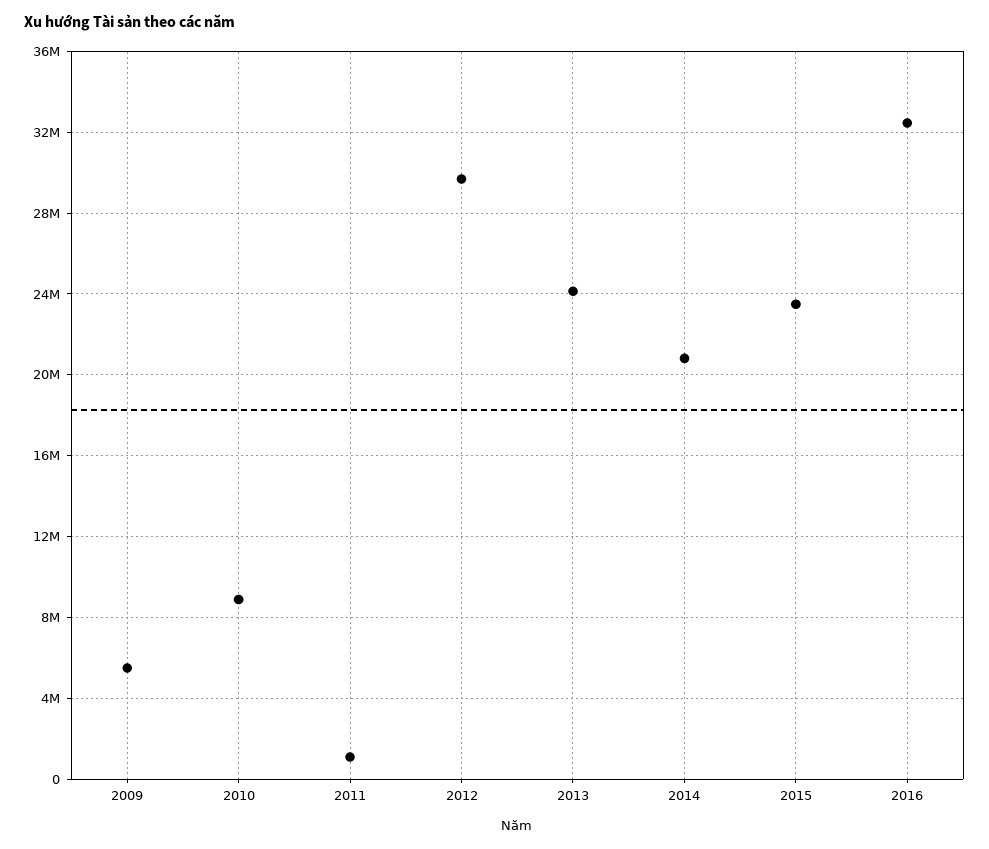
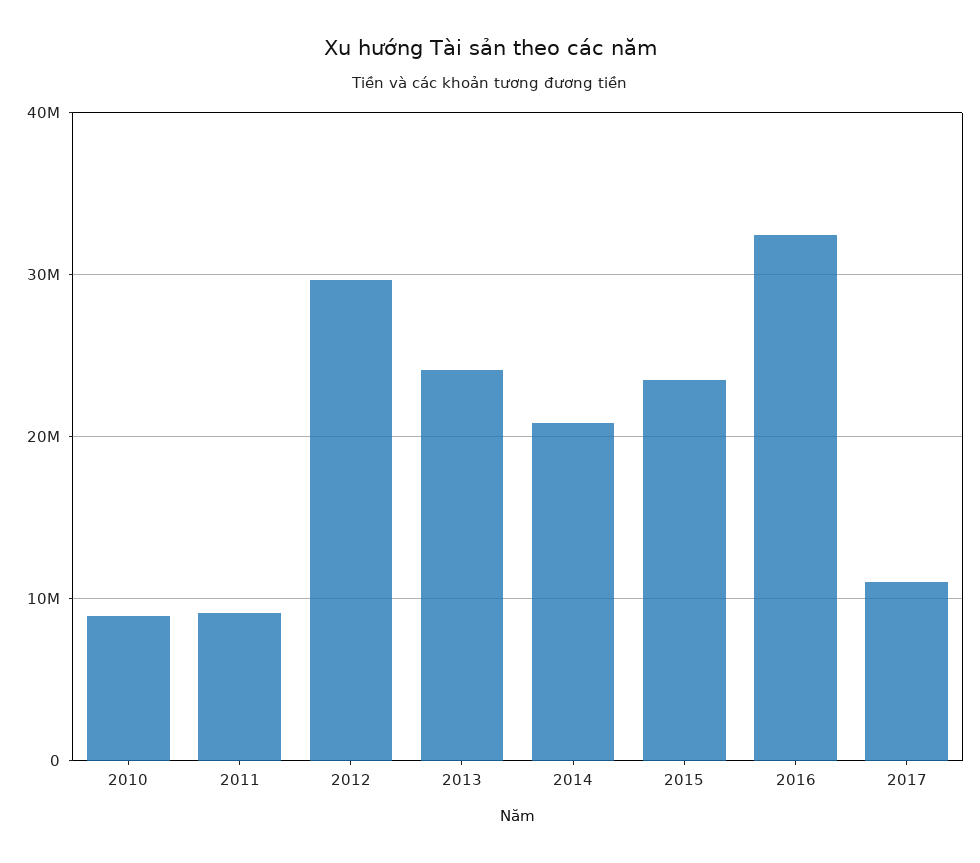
2009: 5500000 -> none
2011: 1000000 -> 9000000
2017: none -> 11000000

